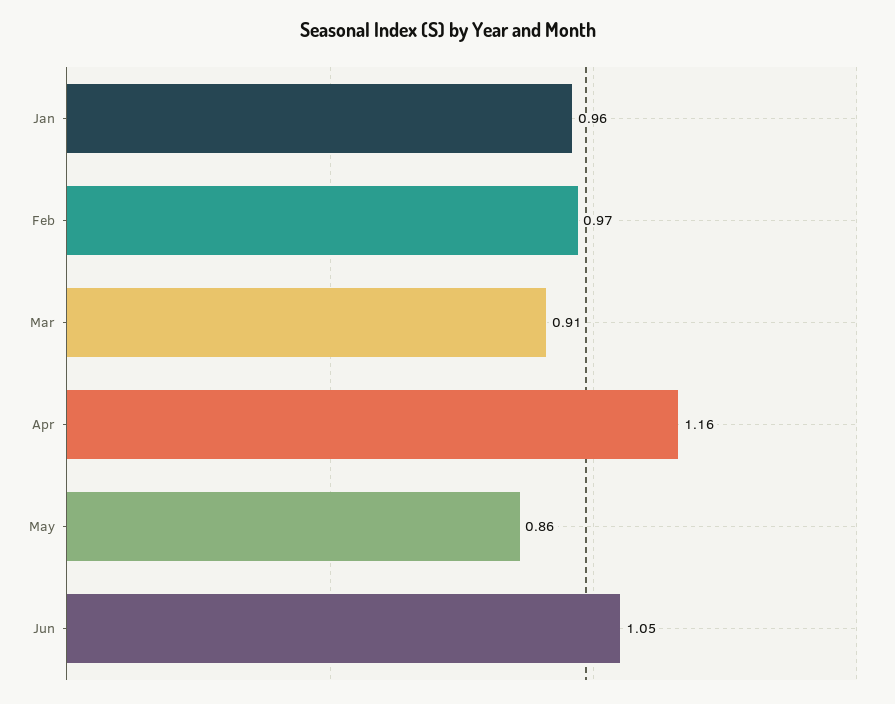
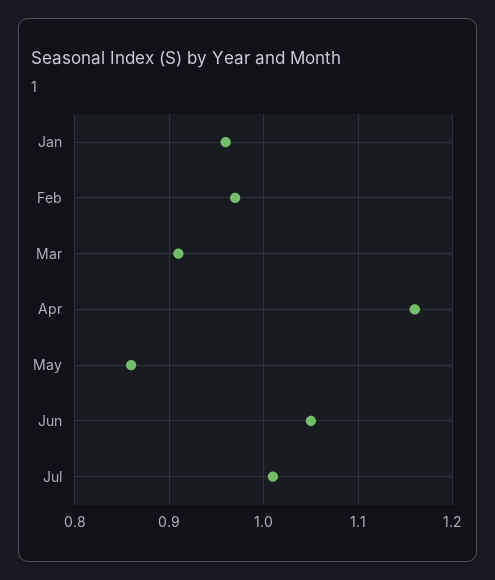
Jul: none -> 1.01

